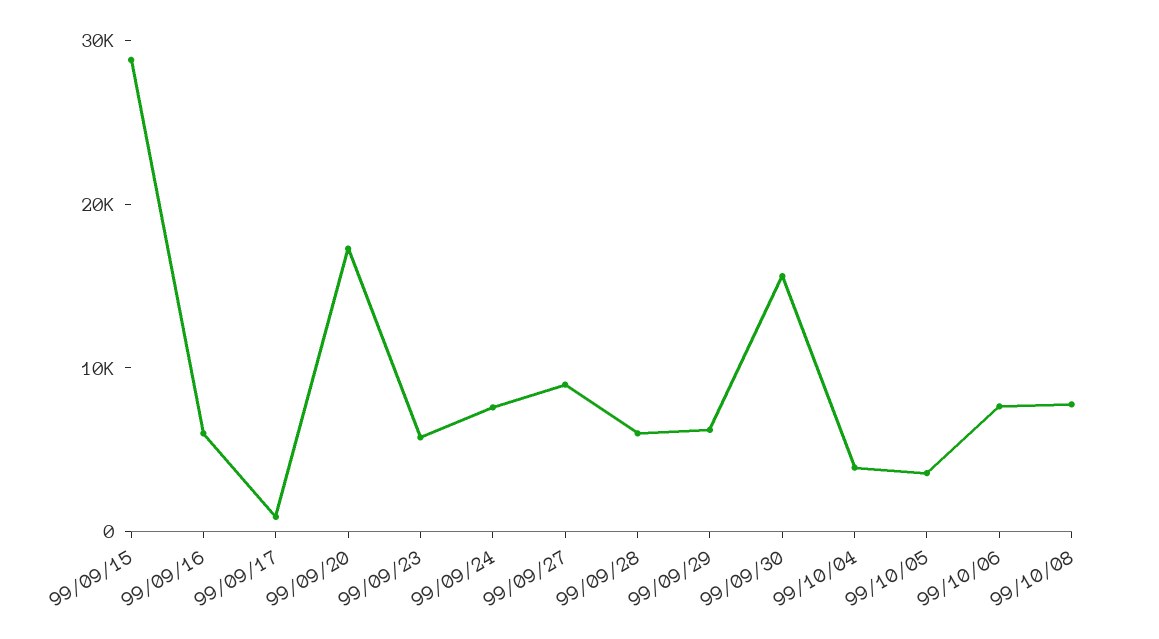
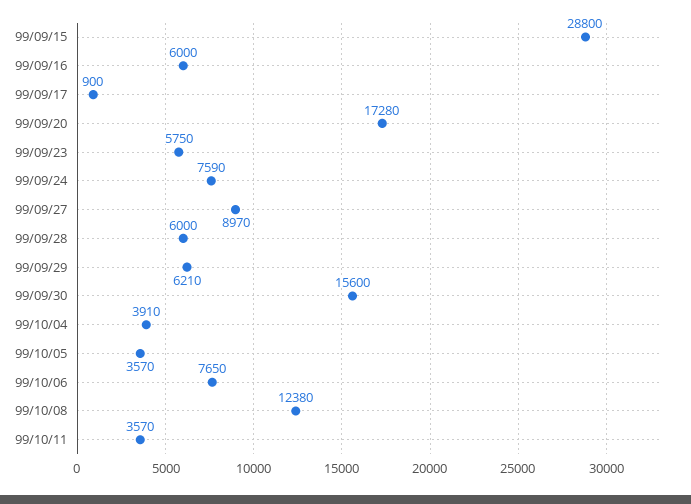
99/10/08: 8000 -> 12380
99/10/11: none -> 3570

